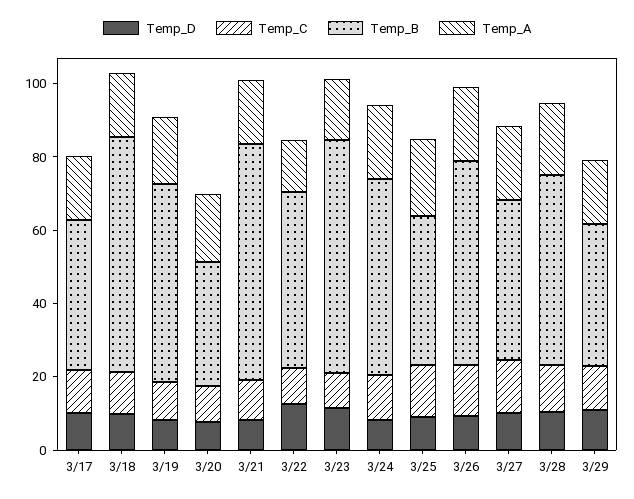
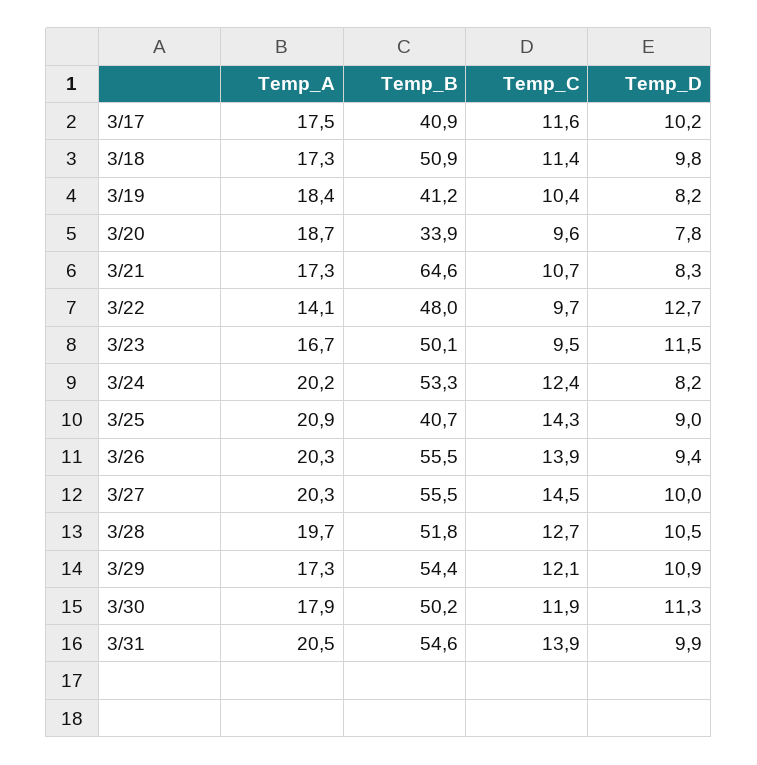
Temp_B, 3/18: 65 -> 50.9
Temp_B, 3/19: 55 -> 41.2
Temp_B, 3/23: 65 -> 50.1
Temp_B, 3/27: 45 -> 55.5
Temp_B, 3/29: 40 -> 54.4
Temp_A, 3/30: none -> 17.9
Temp_B, 3/30: none -> 50.2
Temp_C, 3/30: none -> 11.9
Temp_D, 3/30: none -> 11.3
Temp_A, 3/31: none -> 20.5
Temp_B, 3/31: none -> 54.6
Temp_C, 3/31: none -> 13.9
Temp_D, 3/31: none -> 9.9

